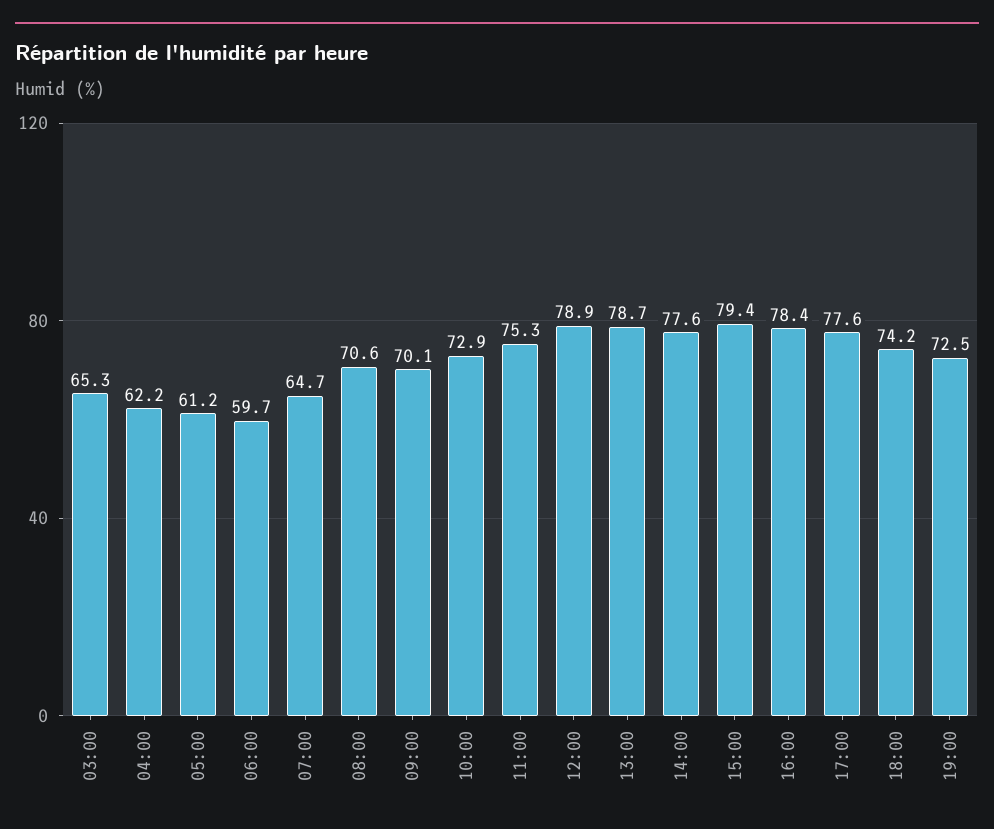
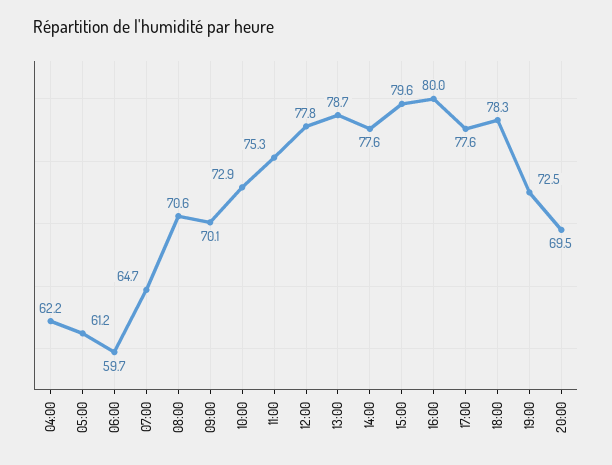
03:00: 65.3 -> none
12:00: 78.9 -> 77.8
15:00: 79.4 -> 79.6
16:00: 78.4 -> 80
18:00: 74.2 -> 78.3
20:00: none -> 69.5

